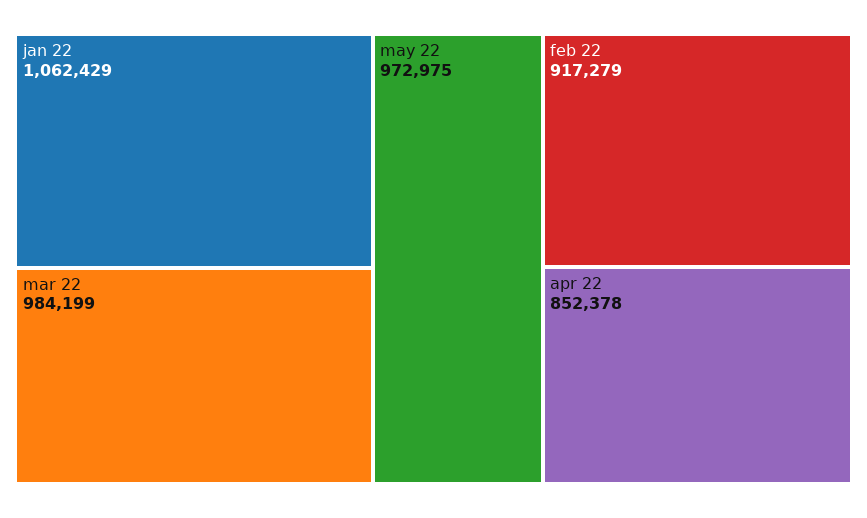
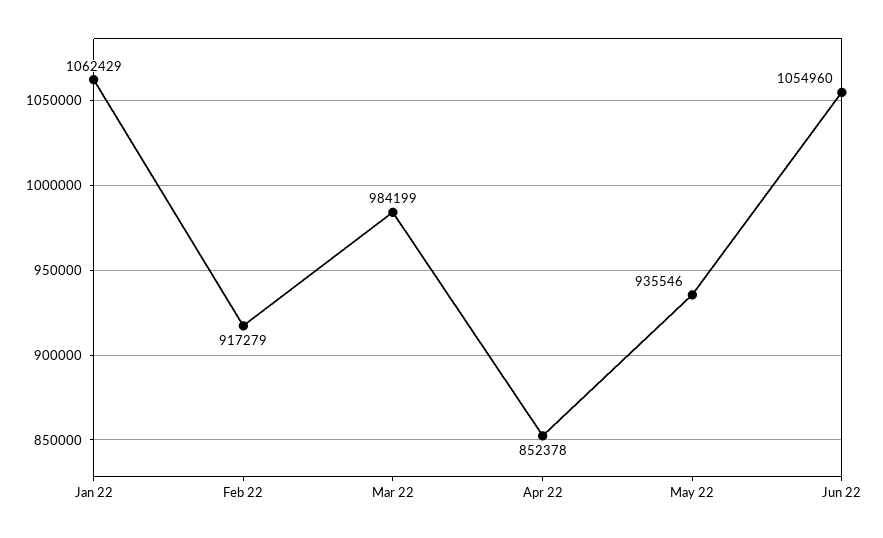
may 22: 972975 -> 935546
Jun 22: none -> 1054960

